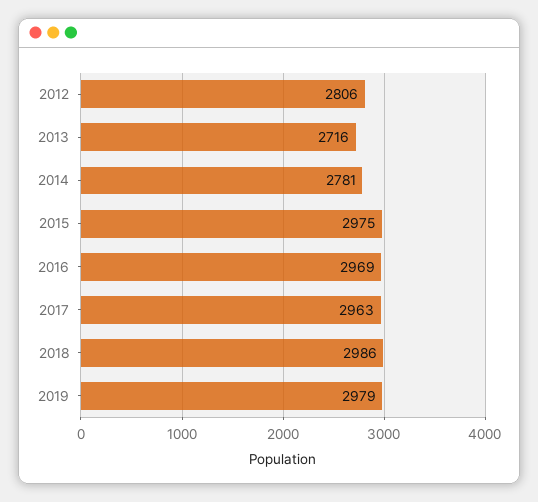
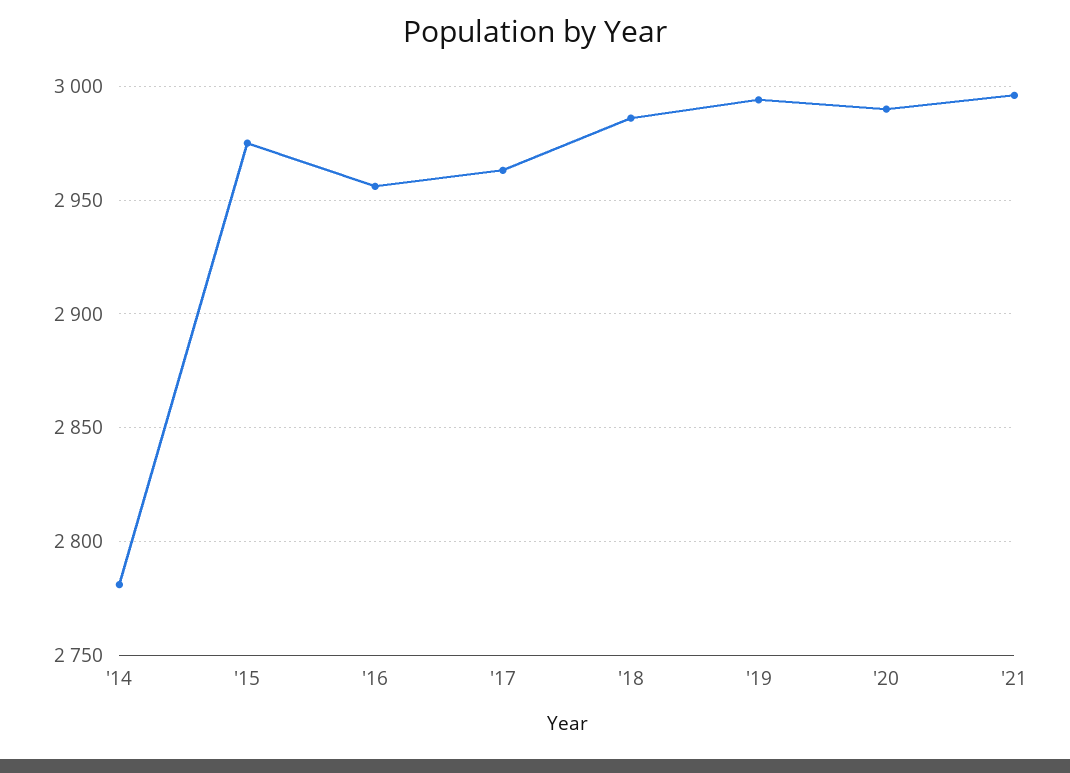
2012: 2806 -> none
2013: 2716 -> none
2016: 2969 -> 2955
2019: 2979 -> 2995
'20: none -> 2990
'21: none -> 2995

